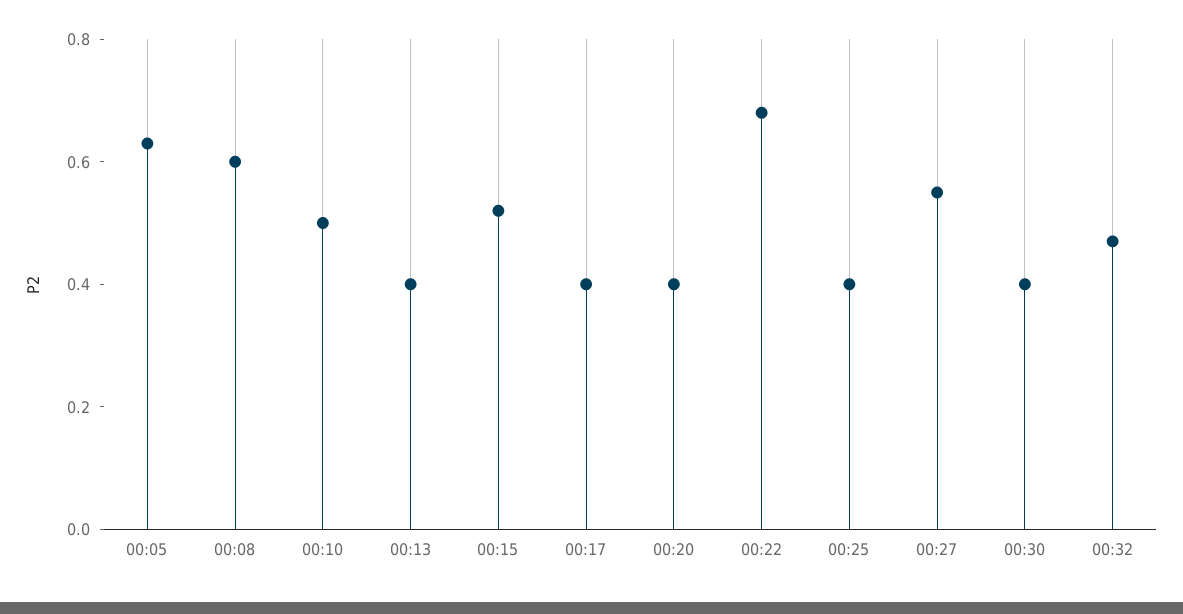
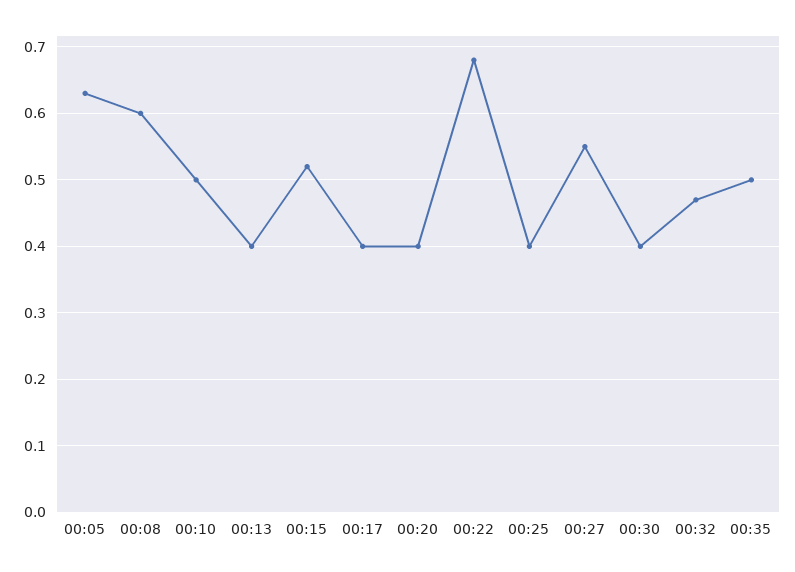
00:35: none -> 0.5

